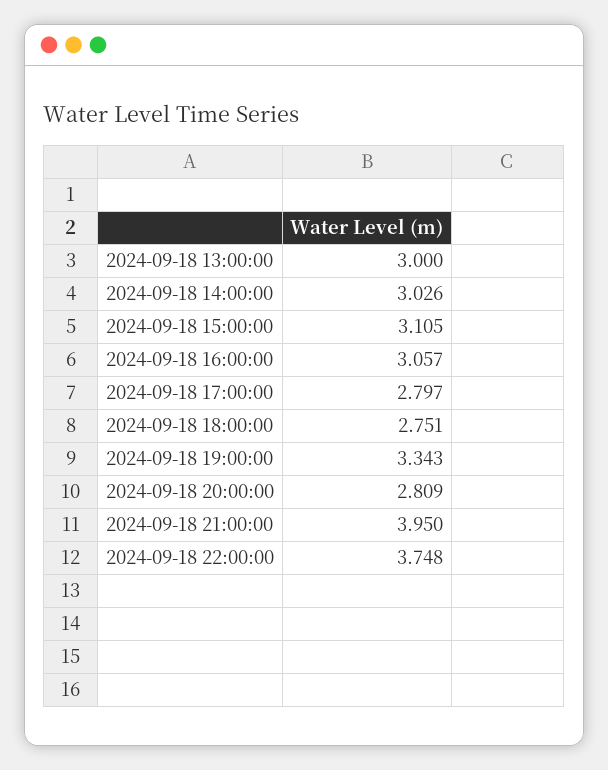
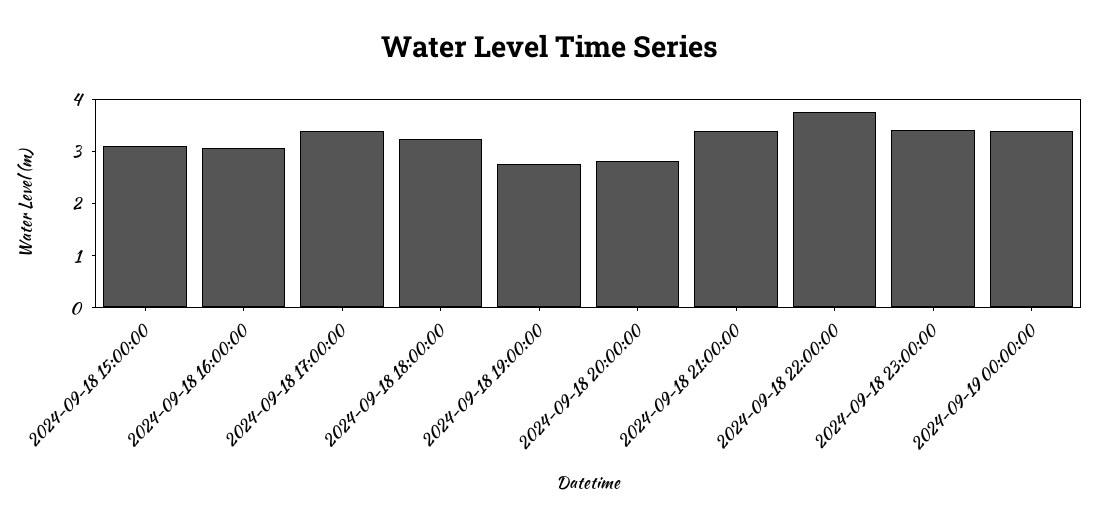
2024-09-18 13:00:00: 3 -> none
2024-09-18 14:00:00: 3.026 -> none
2024-09-18 17:00:00: 2.797 -> 3.4
2024-09-18 18:00:00: 2.751 -> 3.2
2024-09-18 19:00:00: 3.343 -> 2.8
2024-09-18 21:00:00: 3.95 -> 3.4
2024-09-18 23:00:00: none -> 3.4
2024-09-19 00:00:00: none -> 3.4

